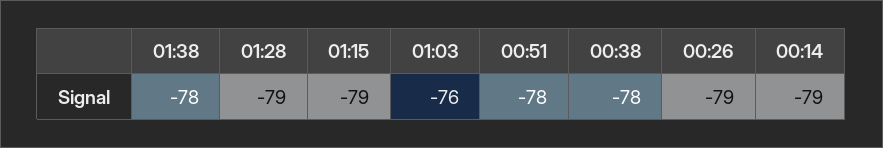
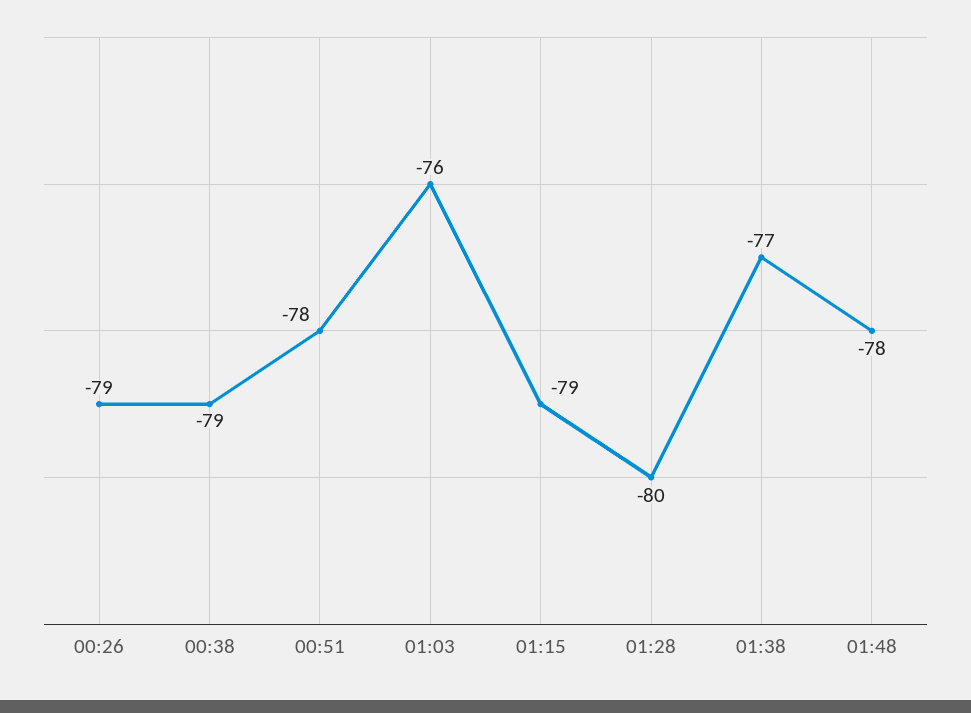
01:38: -78 -> -77
01:28: -79 -> -80
00:38: -78 -> -79
00:14: -79 -> none
01:48: none -> -78

